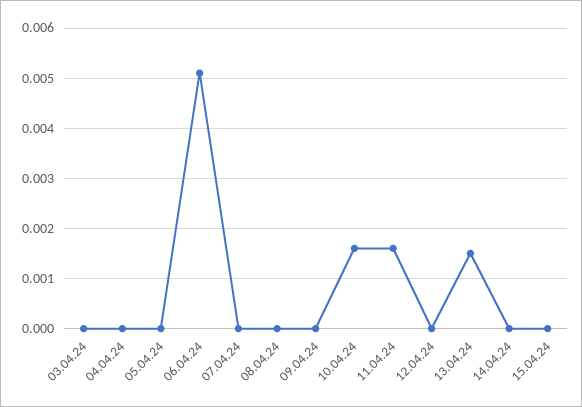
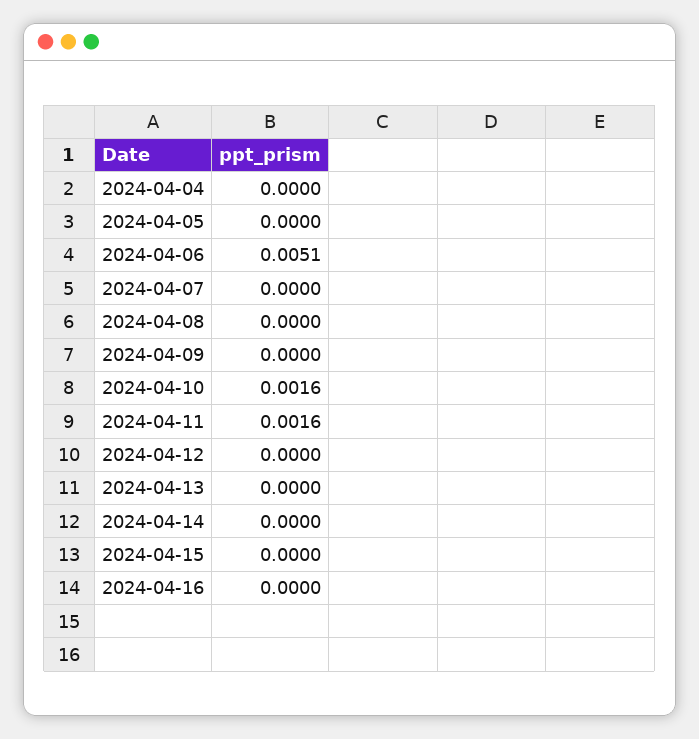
03.04.24: 0 -> none
13.04.24: 0.0015 -> 0
2024-04-16: none -> 0

